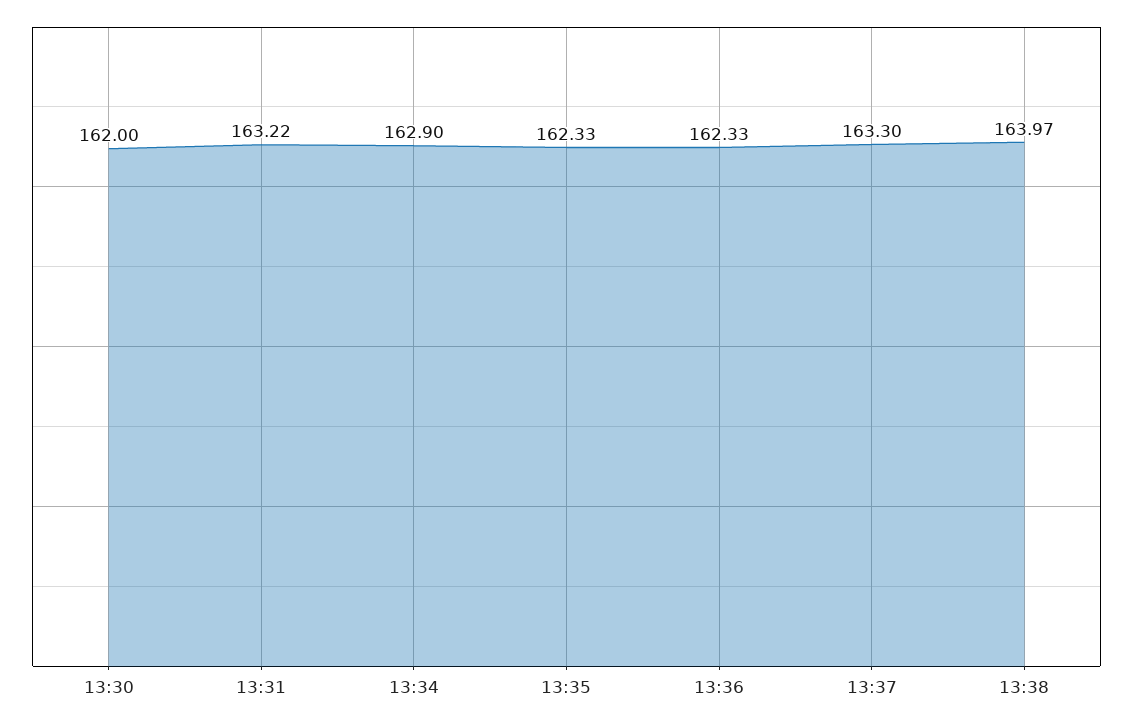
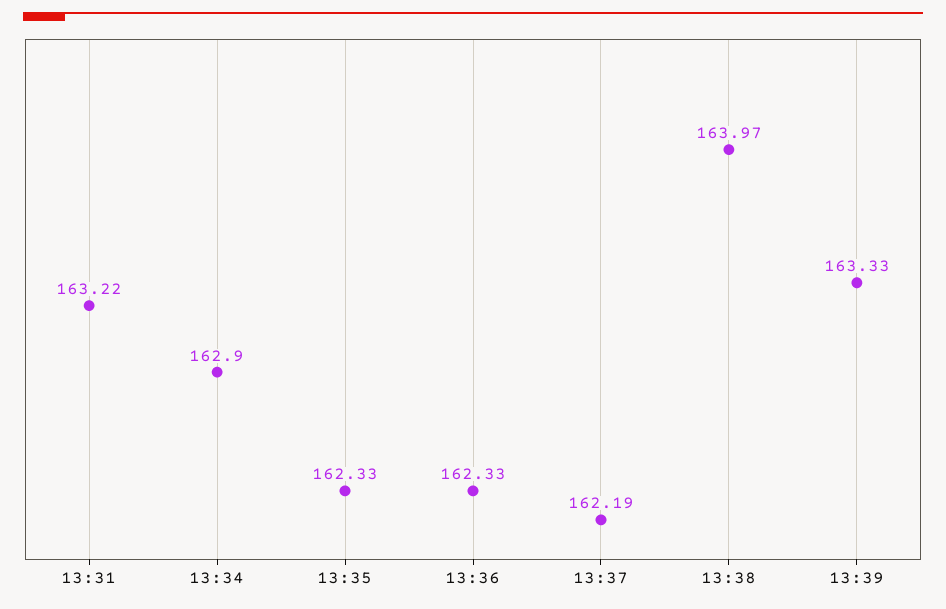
13:30: 162 -> none
13:37: 163.3 -> 162.19
13:39: none -> 163.33

